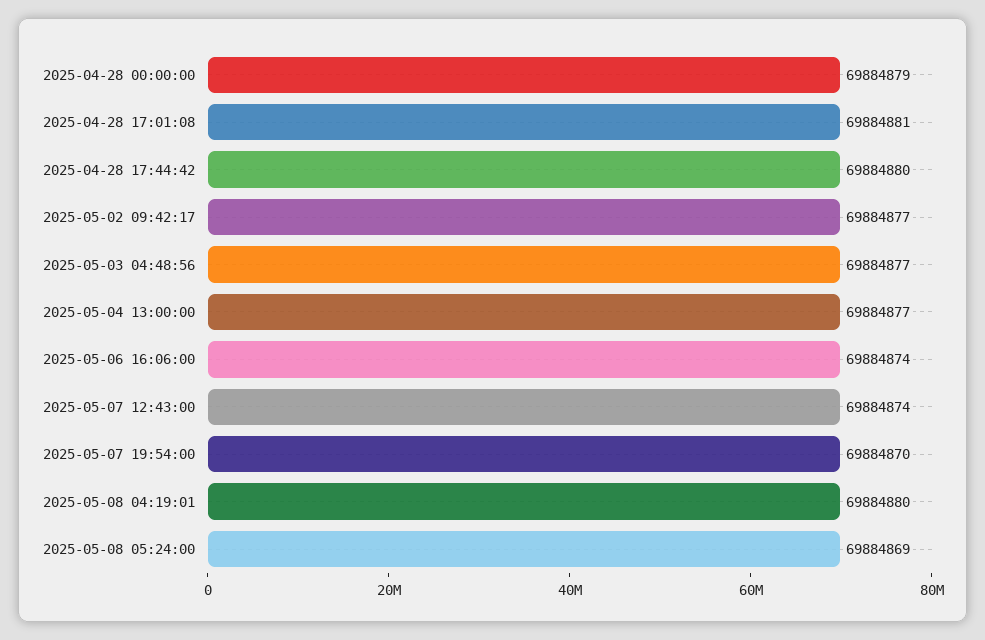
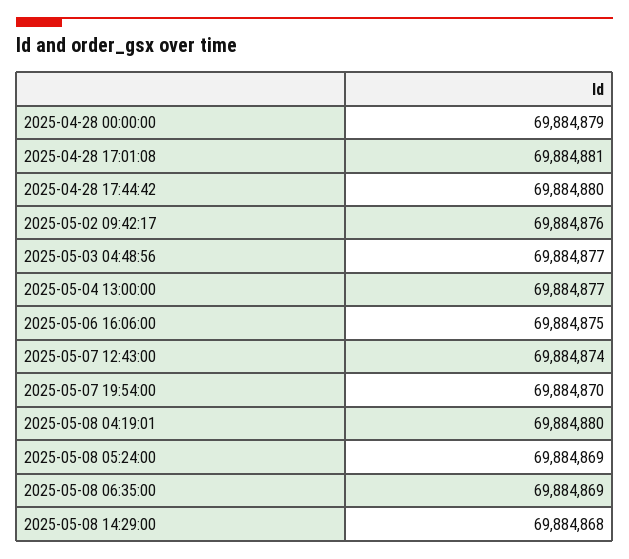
2025-05-02 09:42:17: 69884877 -> 69884876
2025-05-06 16:06:00: 69884874 -> 69884875
2025-05-08 06:35:00: none -> 69884869
2025-05-08 14:29:00: none -> 69884868

